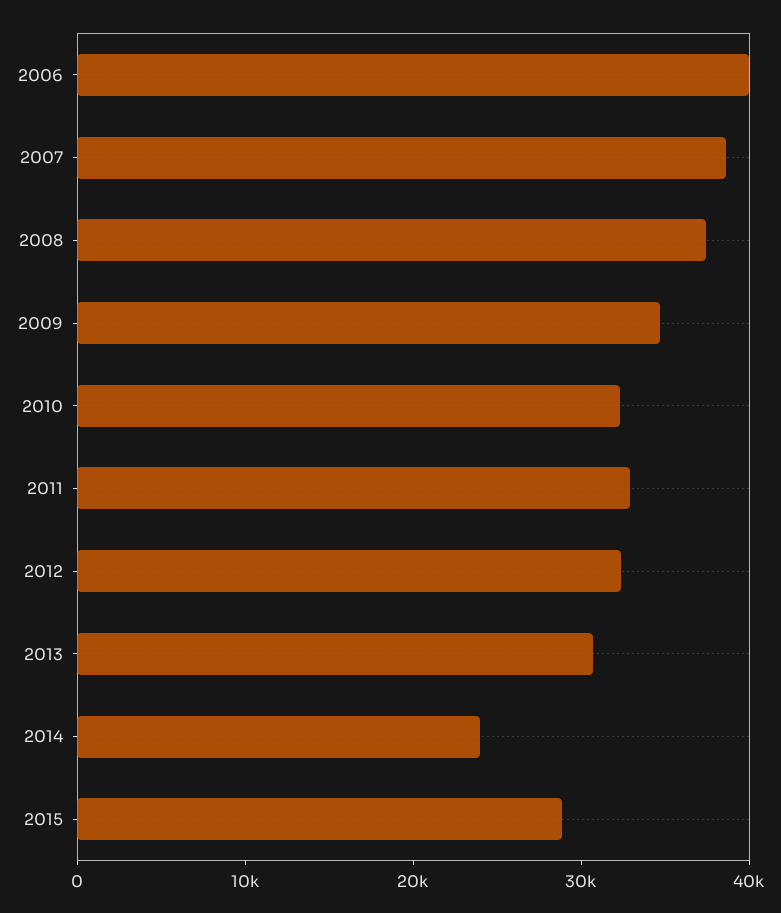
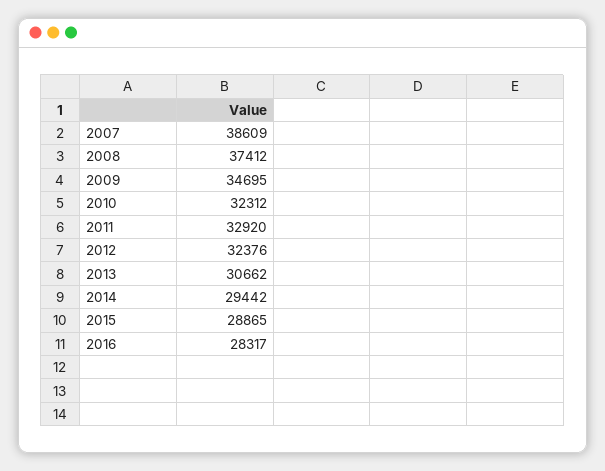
2006: 40000 -> none
2014: 24000 -> 29442
2016: none -> 28317

